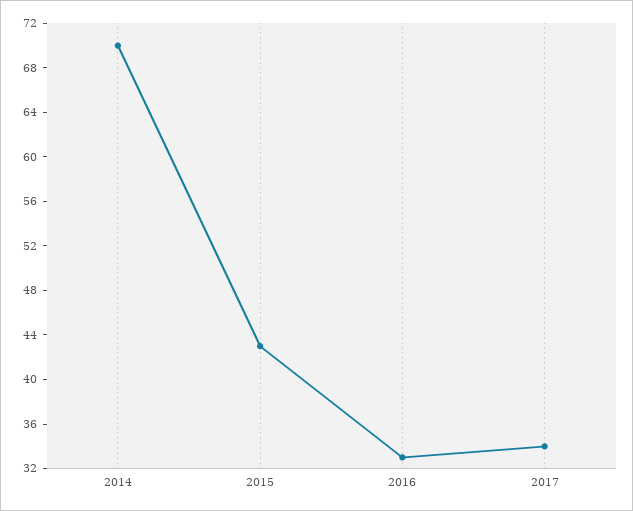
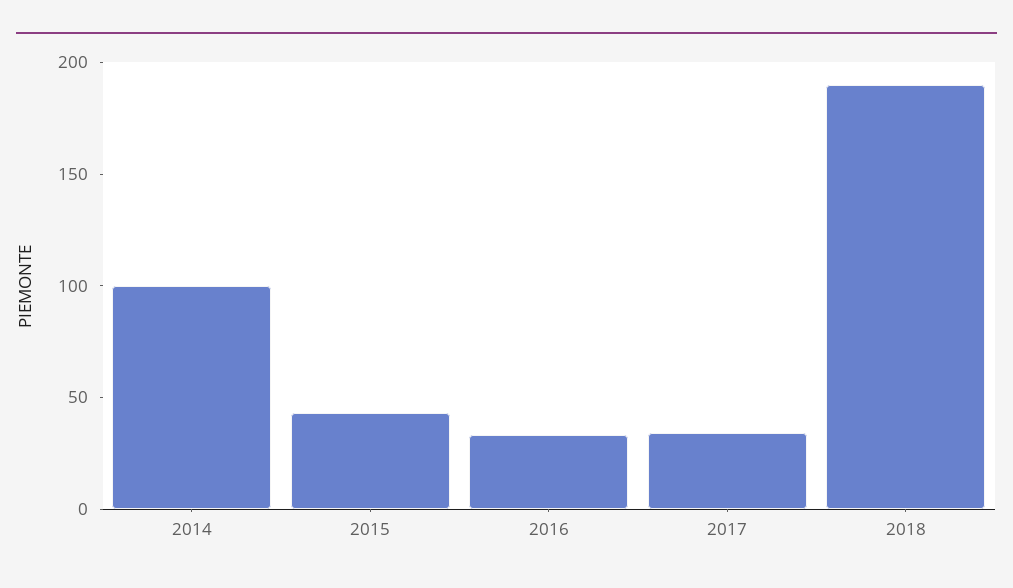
2014: 70 -> 100
2018: none -> 190

